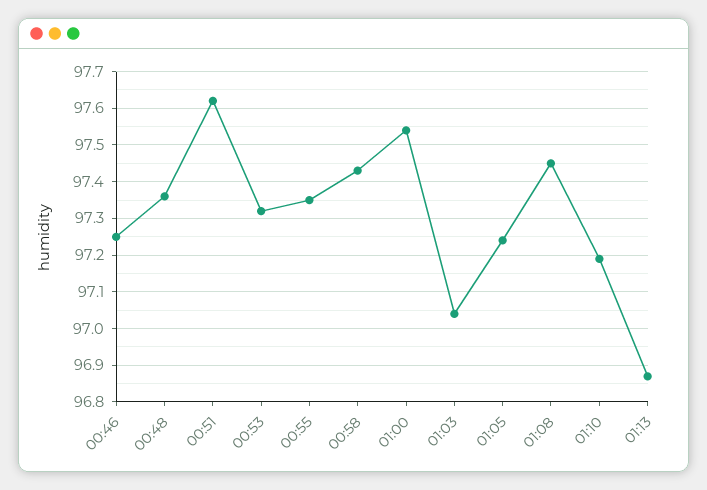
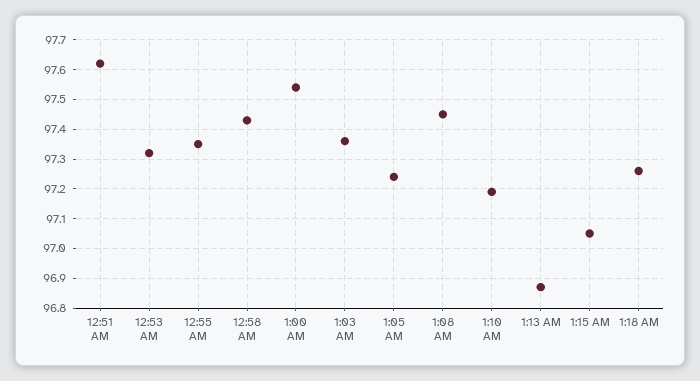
00:46: 97.25 -> none
00:48: 97.35 -> none
01:03: 97.05 -> 97.35
1:15 AM: none -> 97.05
1:18 AM: none -> 97.25

